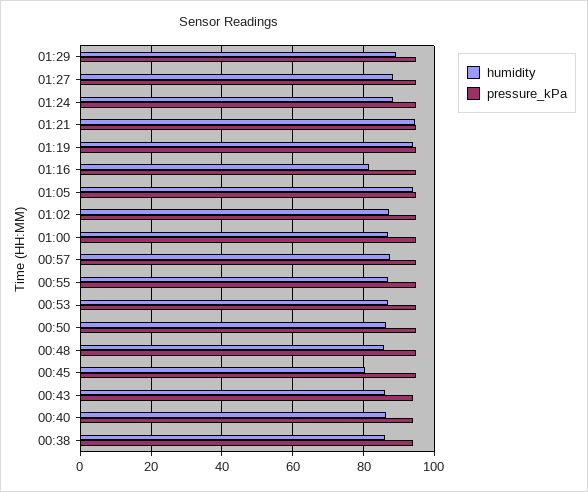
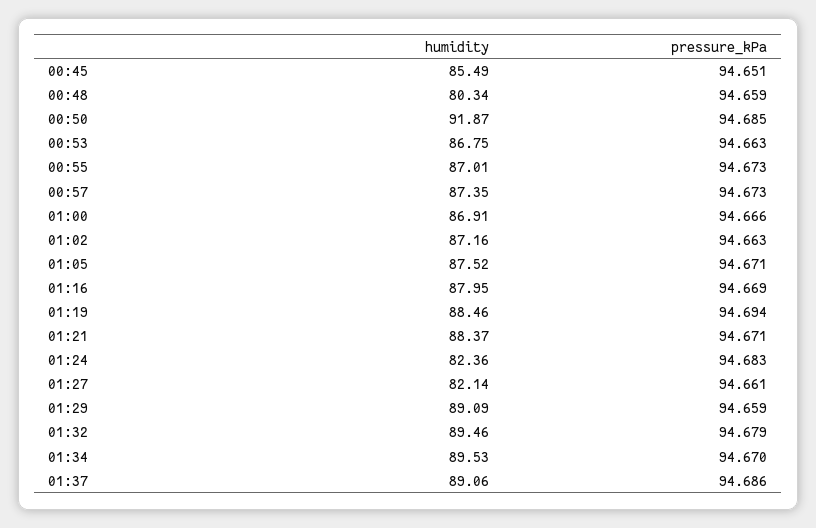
humidity, 01:27: 88 -> 82.14
humidity, 01:24: 88 -> 82.36
humidity, 01:21: 94 -> 88.37
humidity, 01:19: 94 -> 88.46
humidity, 01:16: 82 -> 87.95
humidity, 01:05: 94 -> 87.52
humidity, 00:50: 86 -> 91.87
humidity, 00:48: 86 -> 80.34
humidity, 00:45: 80 -> 85.49
humidity, 00:43: 86 -> none
pressure_kPa, 00:43: 94 -> none
humidity, 00:40: 86 -> none
pressure_kPa, 00:40: 94 -> none
humidity, 00:38: 86 -> none
pressure_kPa, 00:38: 94 -> none
humidity, 01:32: none -> 89.46
pressure_kPa, 01:32: none -> 94.679
humidity, 01:34: none -> 89.53
pressure_kPa, 01:34: none -> 94.67
humidity, 01:37: none -> 89.06
pressure_kPa, 01:37: none -> 94.686

